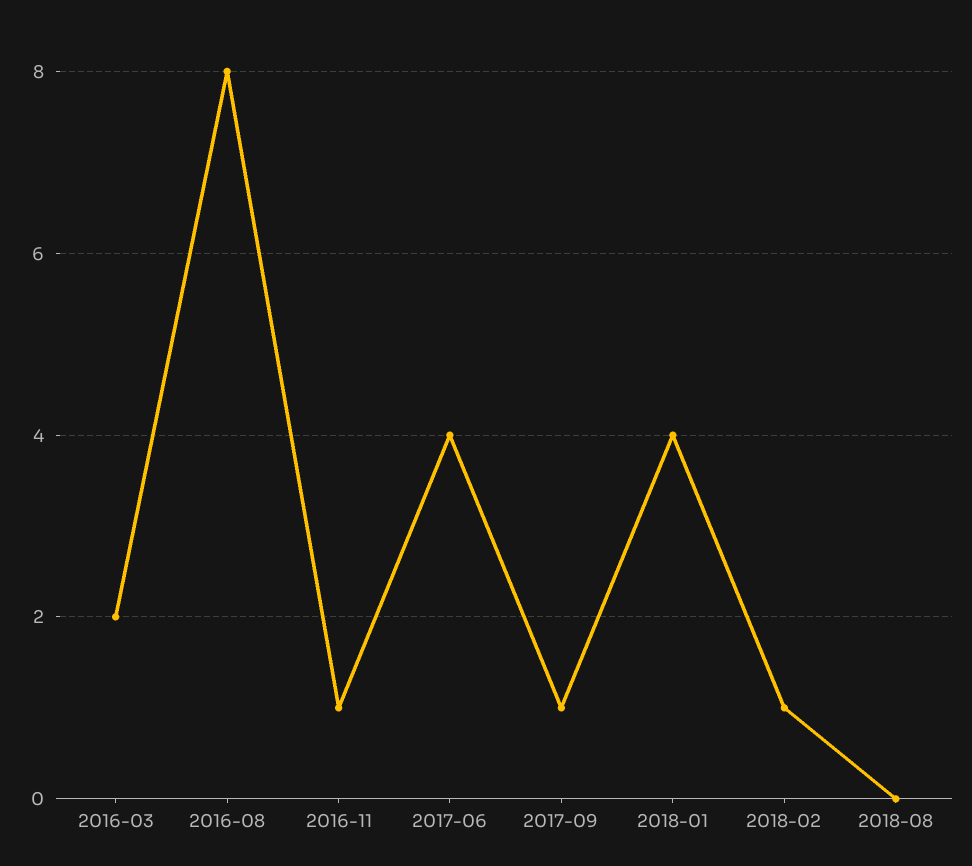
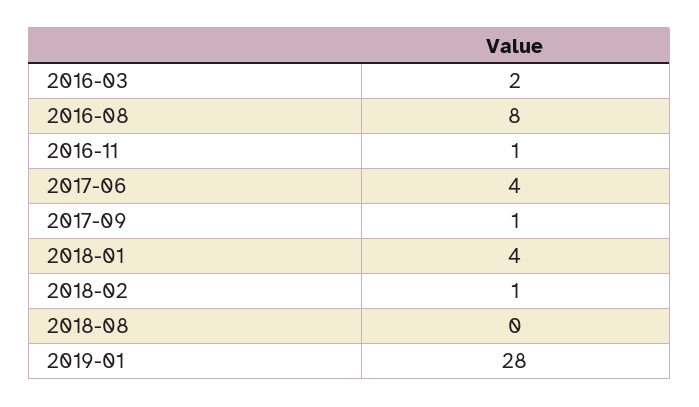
2019-01: none -> 28

